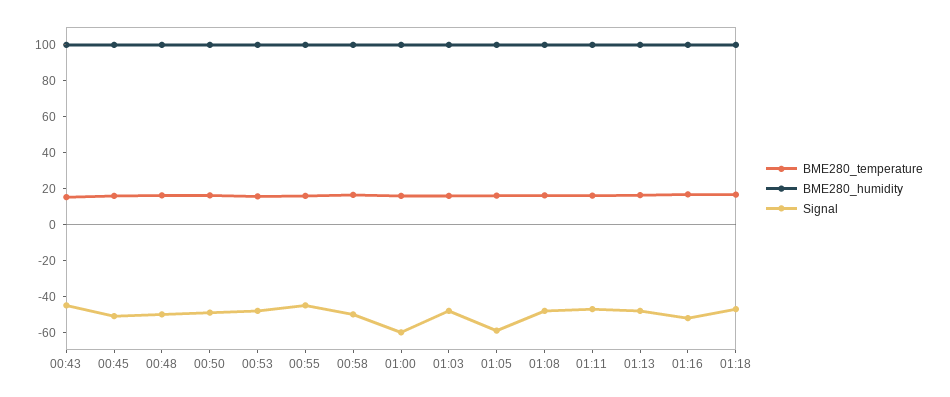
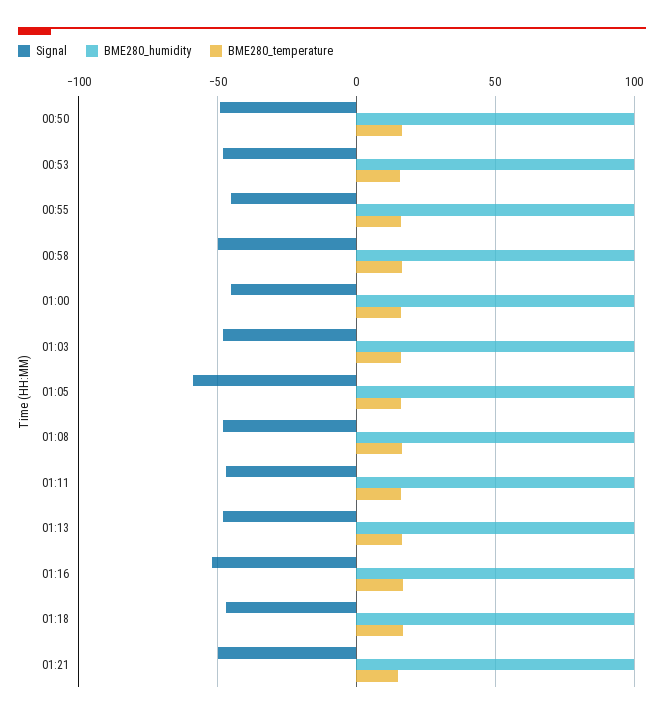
BME280_temperature, 00:43: 15 -> none
BME280_humidity, 00:43: 100 -> none
Signal, 00:43: -45 -> none
BME280_temperature, 00:45: 15 -> none
BME280_humidity, 00:45: 100 -> none
Signal, 00:45: -50 -> none
BME280_temperature, 00:48: 15 -> none
BME280_humidity, 00:48: 100 -> none
Signal, 00:48: -50 -> none
Signal, 01:00: -60 -> -45
Signal, 01:21: none -> -50
BME280_humidity, 01:21: none -> 100
BME280_temperature, 01:21: none -> 15

